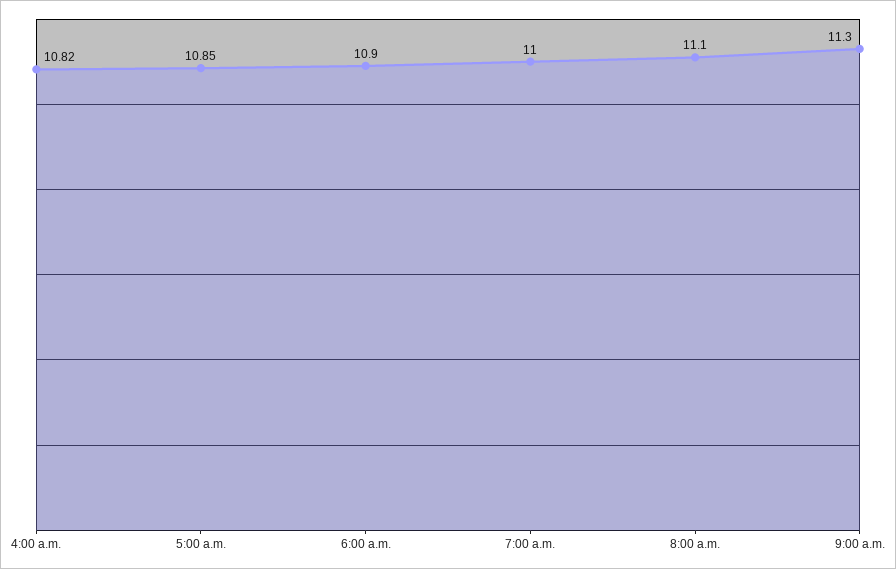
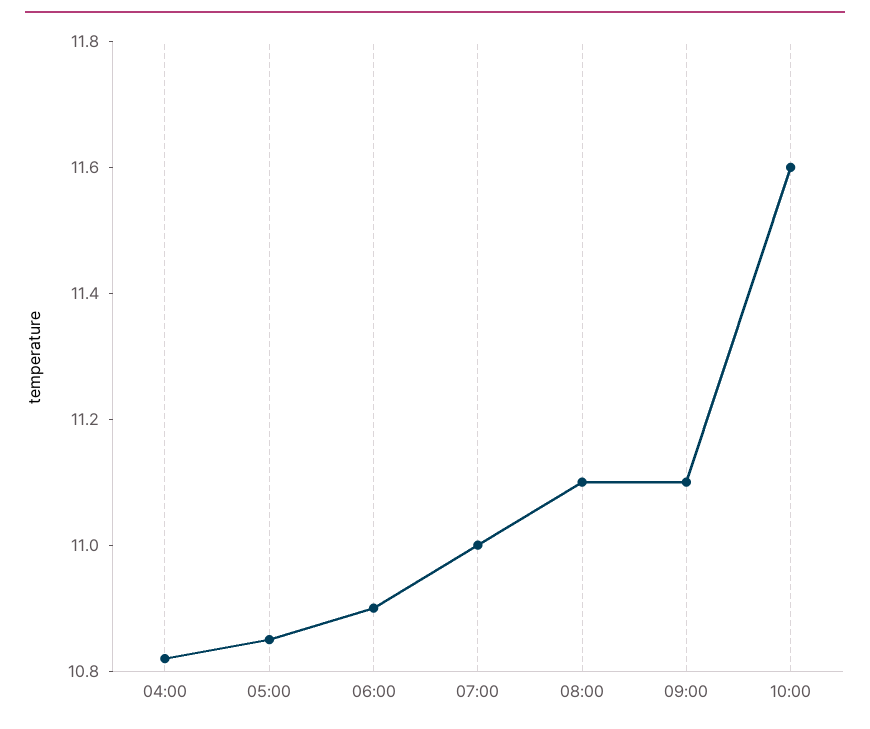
9:00 a.m.: 11.3 -> 11.1
10:00: none -> 11.6

